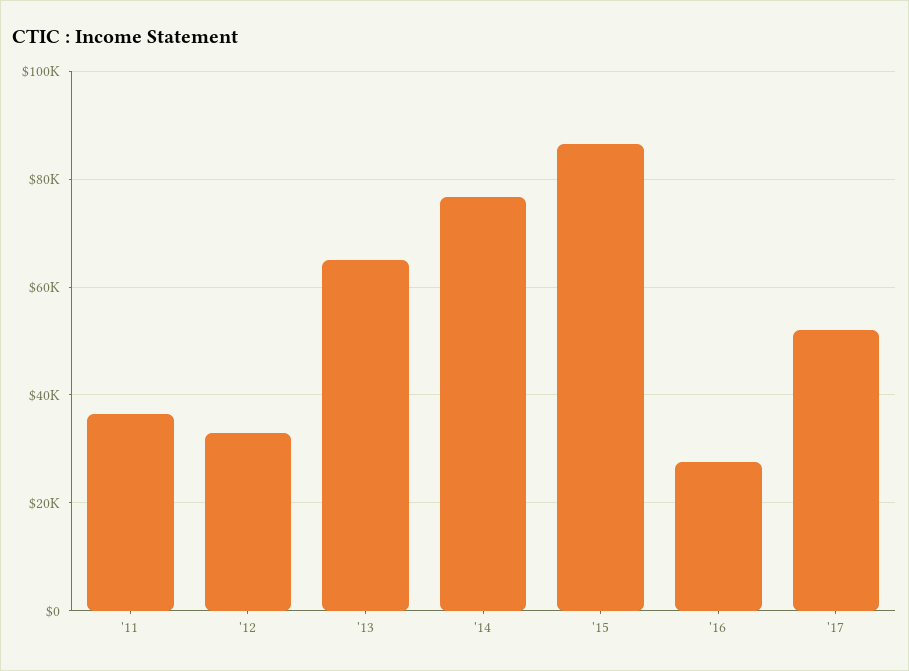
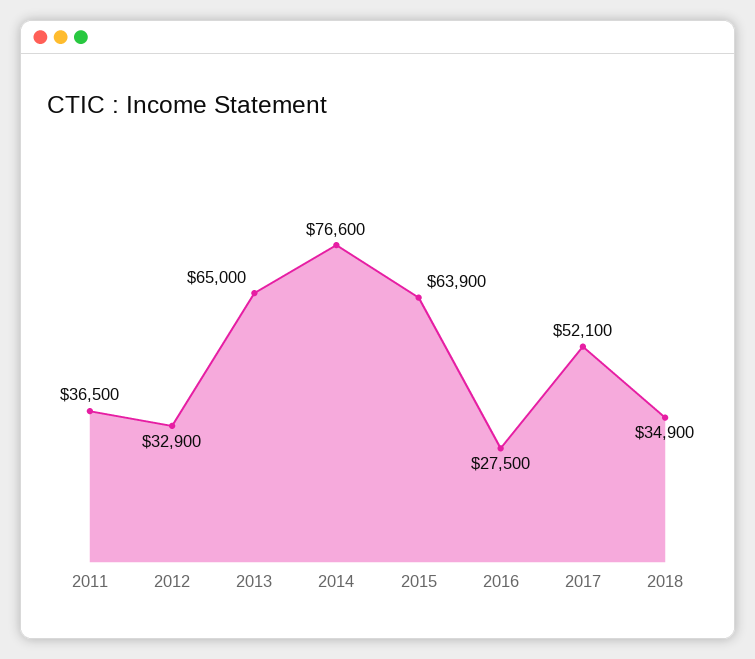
'15: 86000 -> 63900
2018: none -> 34900

